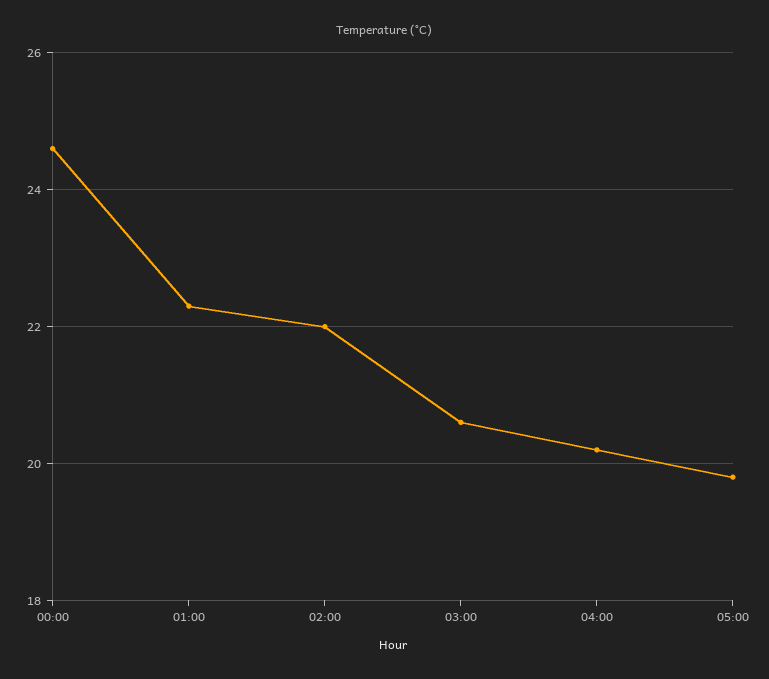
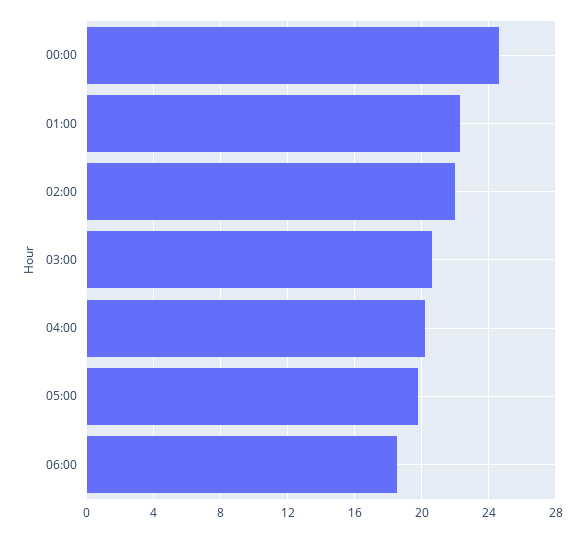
06:00: none -> 18.5

